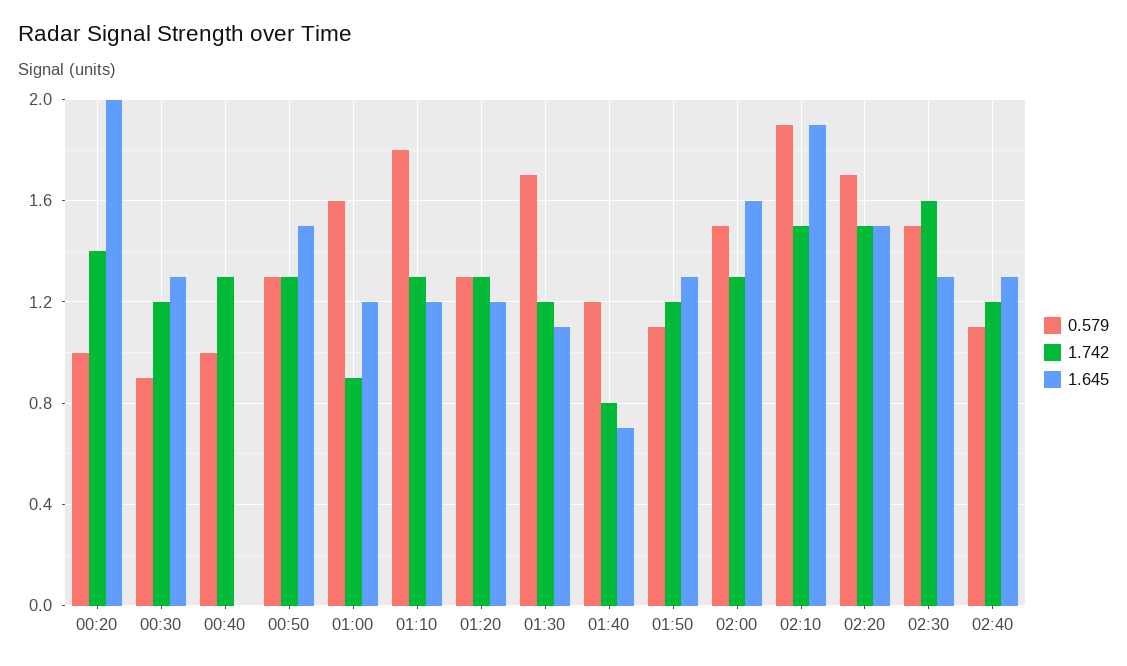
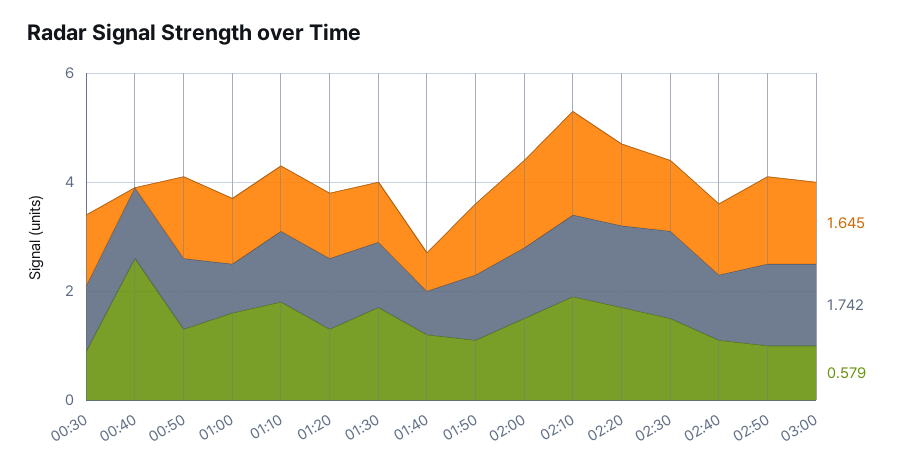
0.579, 00:20: 1 -> none
1.742, 00:20: 1.4 -> none
1.645, 00:20: 2 -> none
0.579, 00:40: 1 -> 2.5
1.645, 02:50: none -> 1.5
1.742, 02:50: none -> 1.5
0.579, 02:50: none -> 1
1.645, 03:00: none -> 1.5
1.742, 03:00: none -> 1.5
0.579, 03:00: none -> 1

